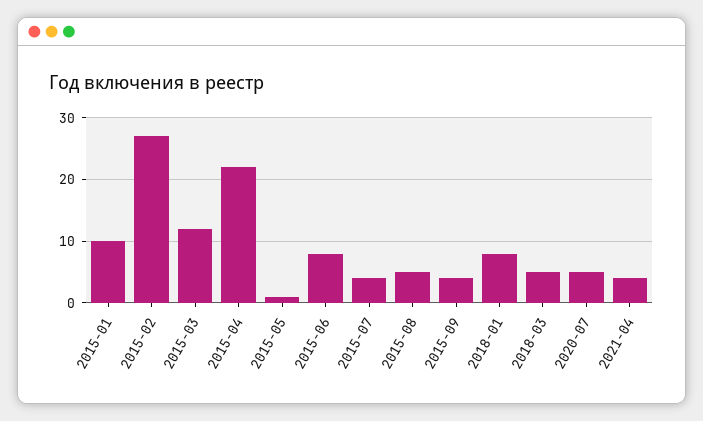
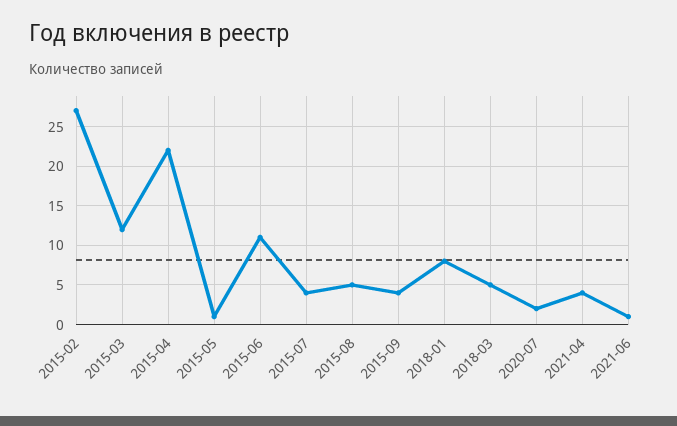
2015-01: 10 -> none
2015-06: 8 -> 11
2020-07: 5 -> 2
2021-06: none -> 1

